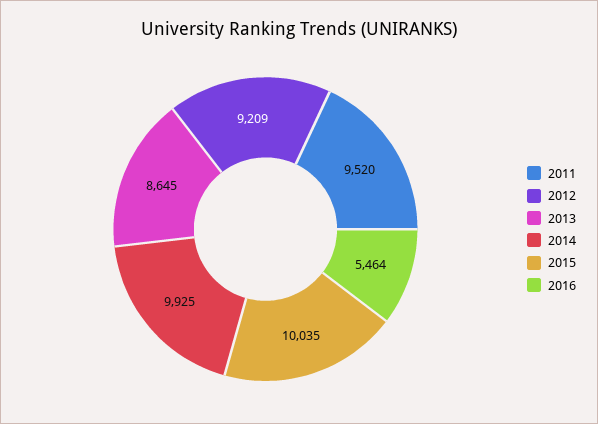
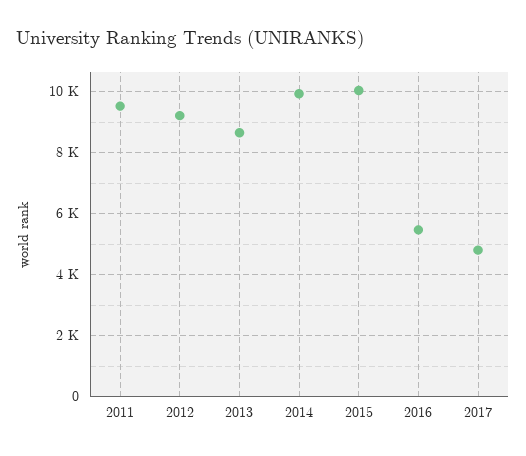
2017: none -> 4800

